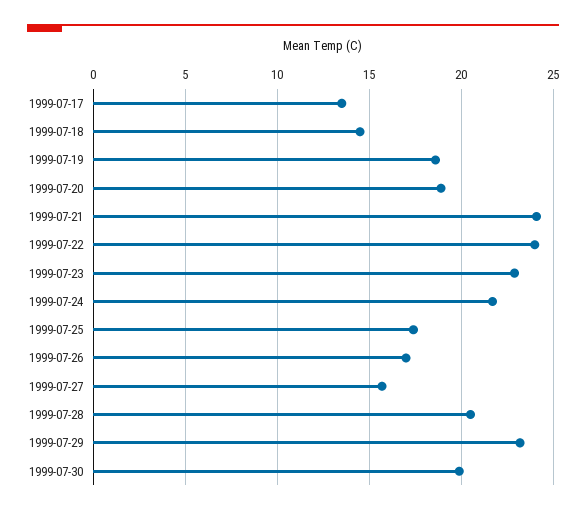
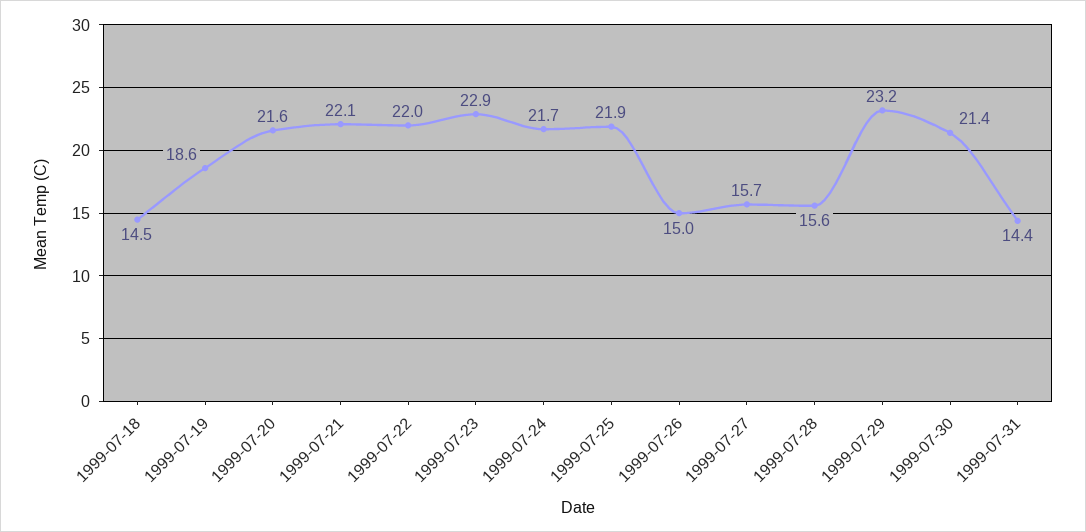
1999-07-17: 13.5 -> none
1999-07-20: 19 -> 21.6
1999-07-21: 24 -> 22.1
1999-07-22: 24 -> 22
1999-07-25: 17.5 -> 21.9
1999-07-26: 17 -> 15
1999-07-28: 20.5 -> 15.6
1999-07-30: 20 -> 21.4
1999-07-31: none -> 14.4

